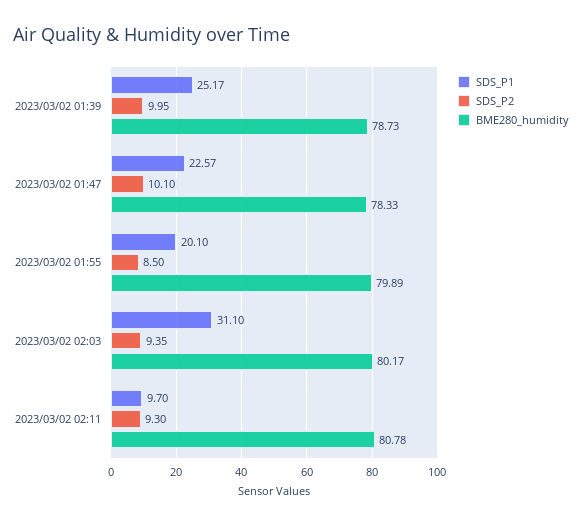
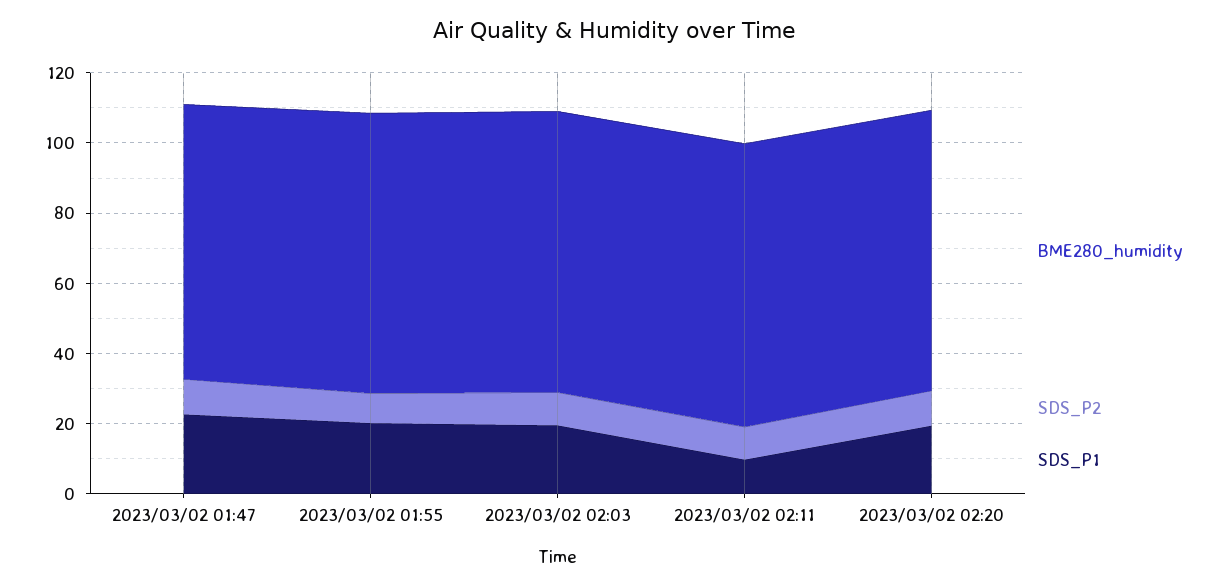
SDS_P1, 2023/03/02 01:39: 25.17 -> none
SDS_P2, 2023/03/02 01:39: 9.95 -> none
BME280_humidity, 2023/03/02 01:39: 78.73 -> none
SDS_P1, 2023/03/02 02:03: 31.1 -> 20
BME280_humidity, 2023/03/02 02:20: none -> 80
SDS_P2, 2023/03/02 02:20: none -> 10
SDS_P1, 2023/03/02 02:20: none -> 20

